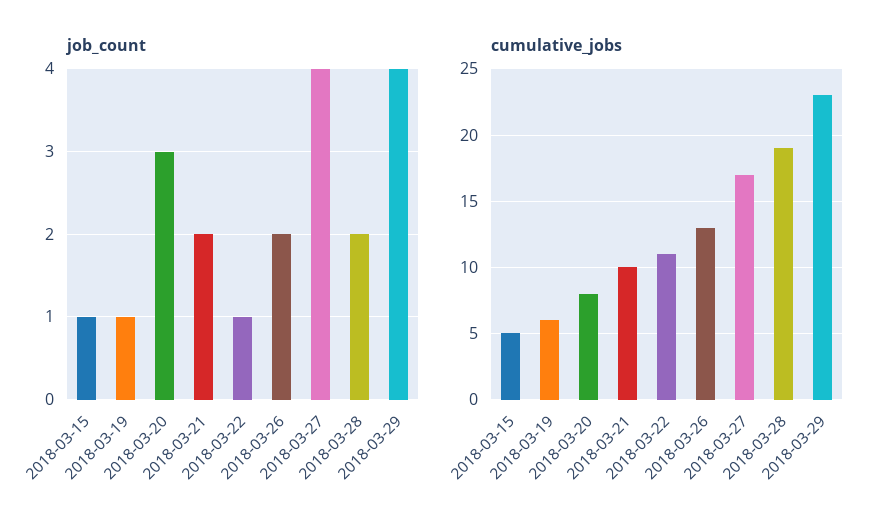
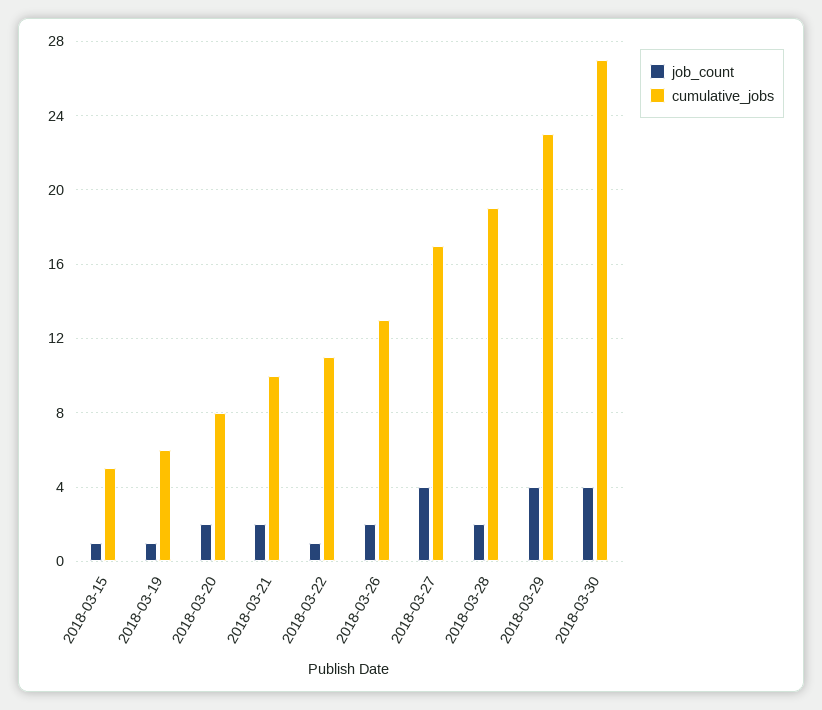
job_count, 2018-03-20: 3 -> 2
job_count, 2018-03-30: none -> 4
cumulative_jobs, 2018-03-30: none -> 27

